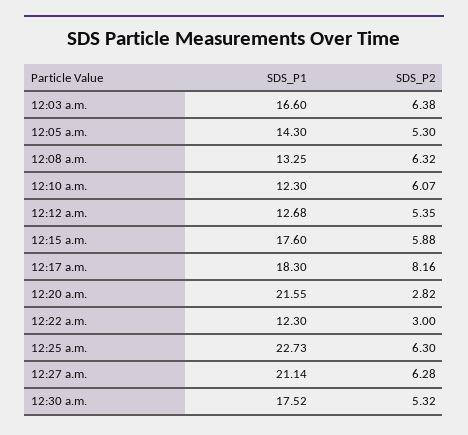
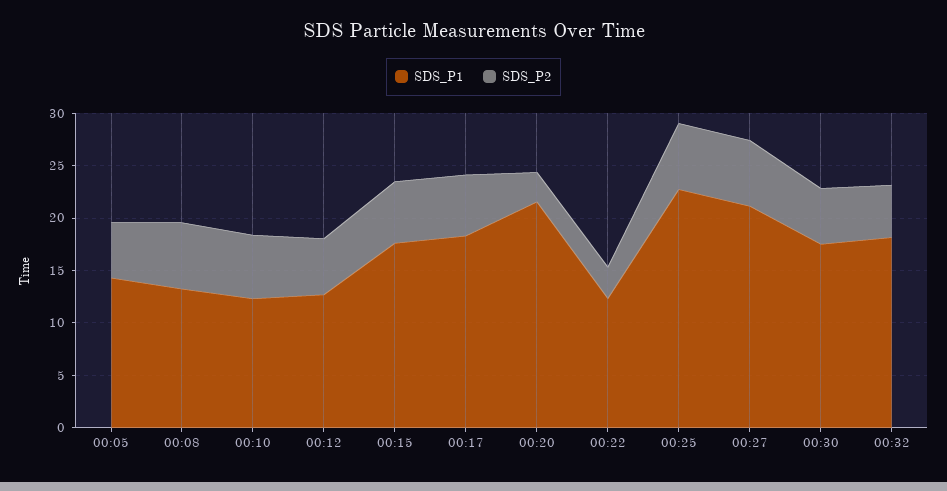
SDS_P1, 12:03 a.m.: 16.6 -> none
SDS_P2, 12:03 a.m.: 6.38 -> none
SDS_P2, 12:17 a.m.: 8.16 -> 6
SDS_P1, 00:32: none -> 18
SDS_P2, 00:32: none -> 5

